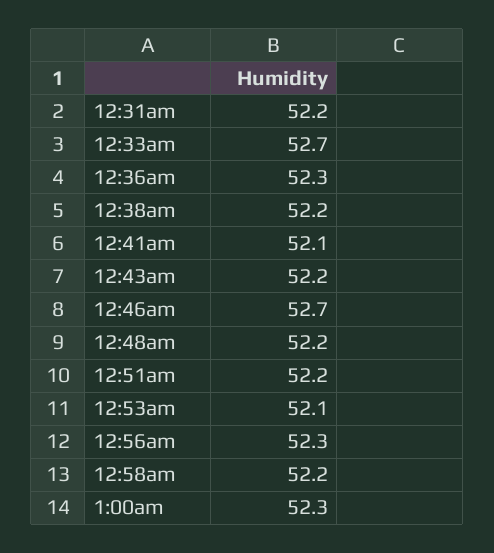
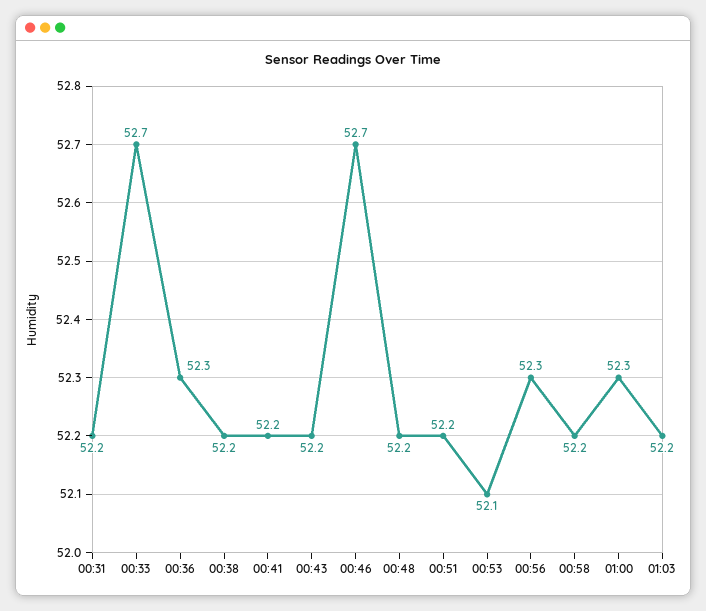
12:41am: 52.1 -> 52.2
01:03: none -> 52.2

